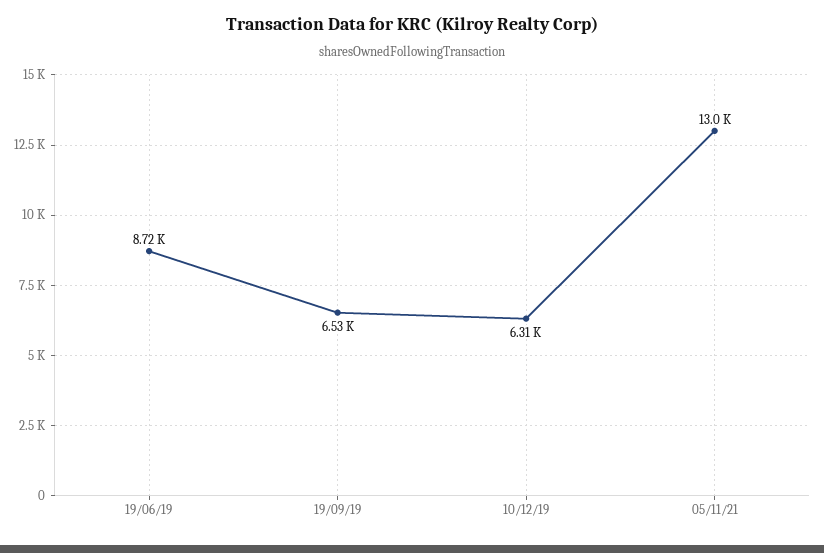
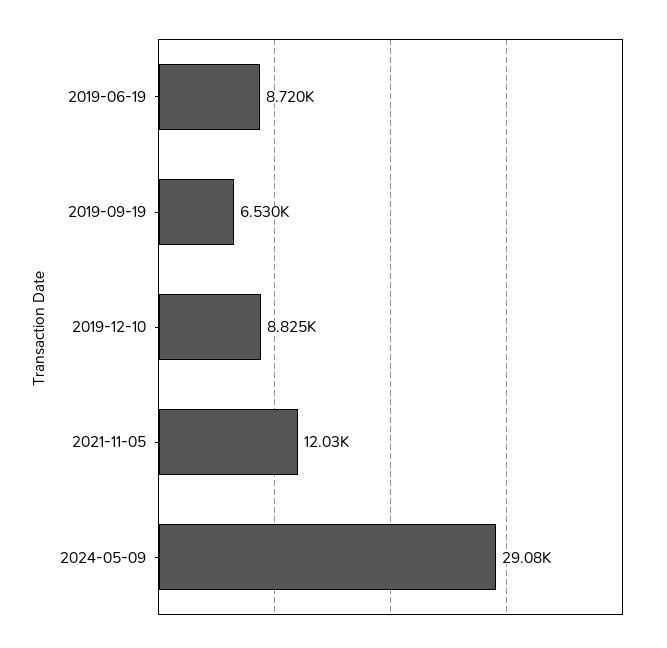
10/12/19: 6310 -> 8825
05/11/21: 13000 -> 12030
2024-05-09: none -> 29080

